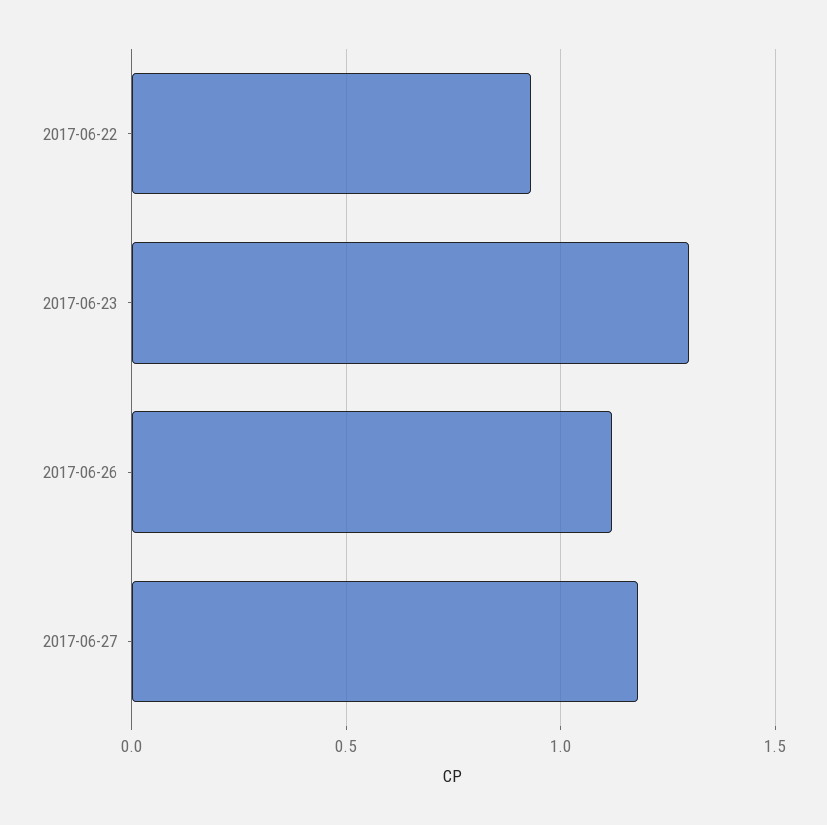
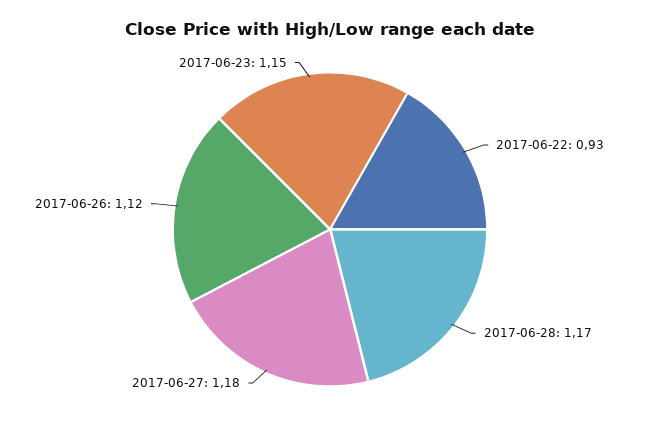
2017-06-23: 1.3 -> 1.15
2017-06-28: none -> 1.17

